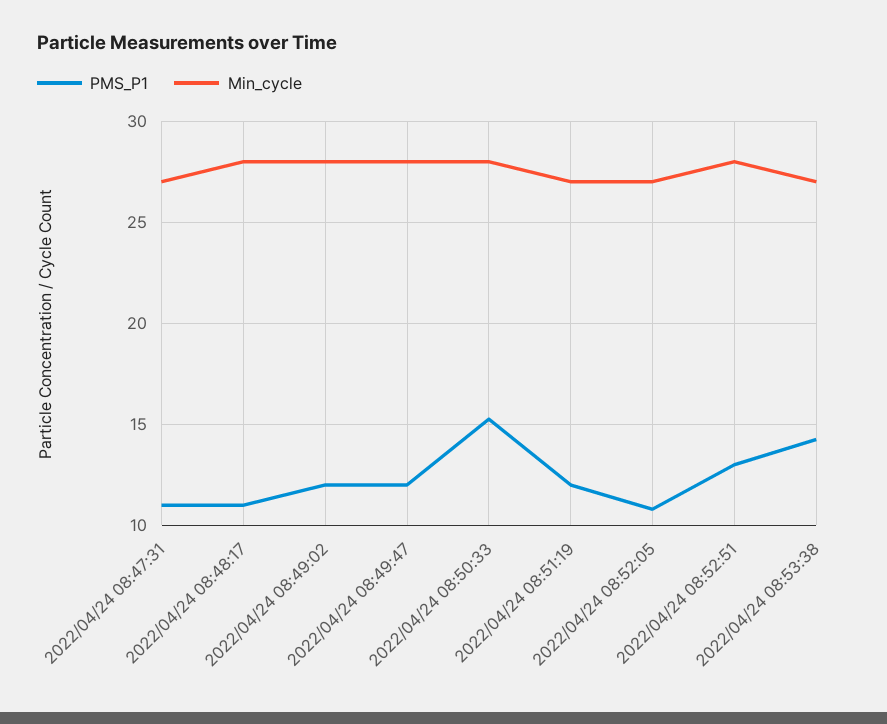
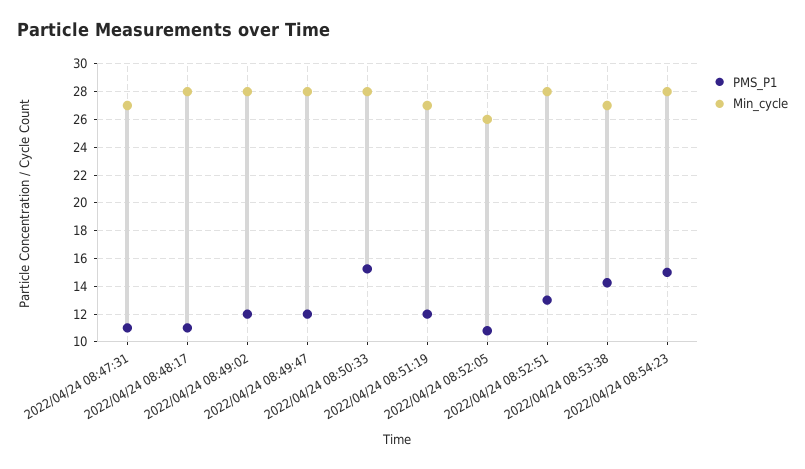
Min_cycle, 2022/04/24 08:52:05: 27 -> 26
PMS_P1, 2022/04/24 08:54:23: none -> 15
Min_cycle, 2022/04/24 08:54:23: none -> 28

